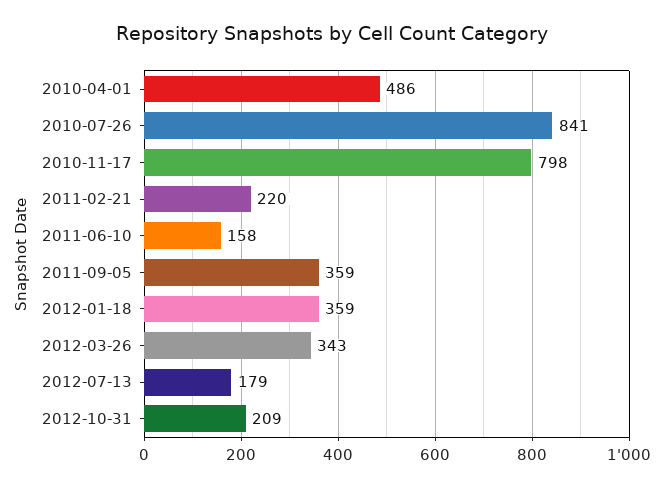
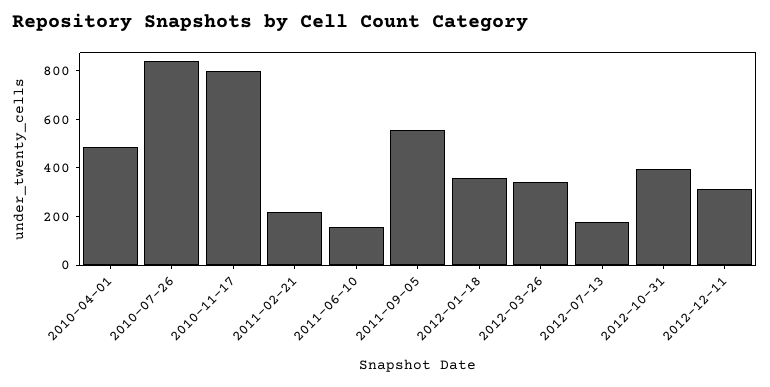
2011-09-05: 359 -> 550
2012-10-31: 209 -> 400
2012-12-11: none -> 300

